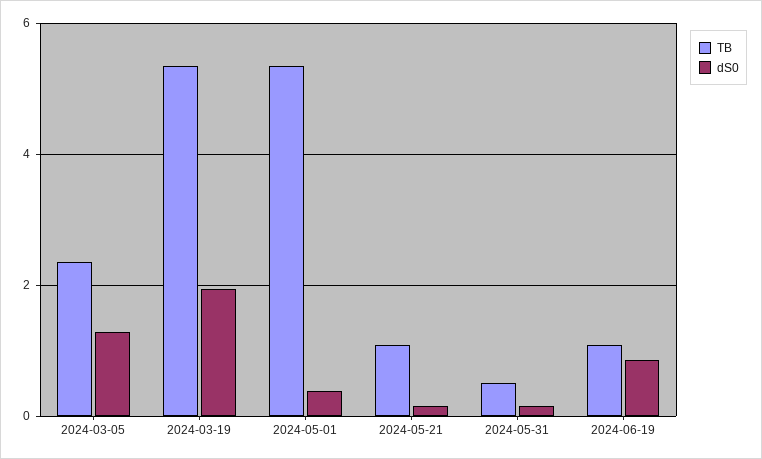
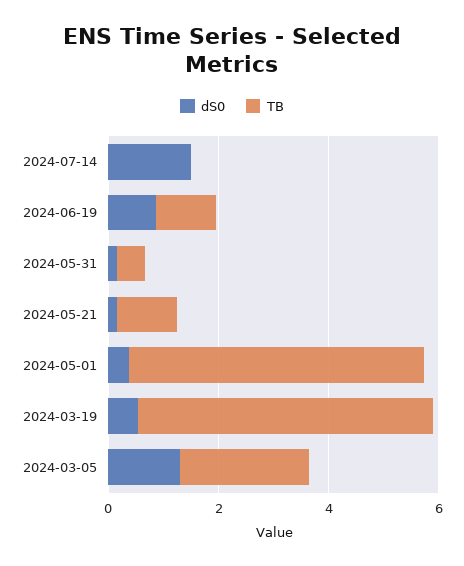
dS0, 2024-03-19: 2 -> 0.5
dS0, 2024-07-14: none -> 1.5
TB, 2024-07-14: none -> 0

